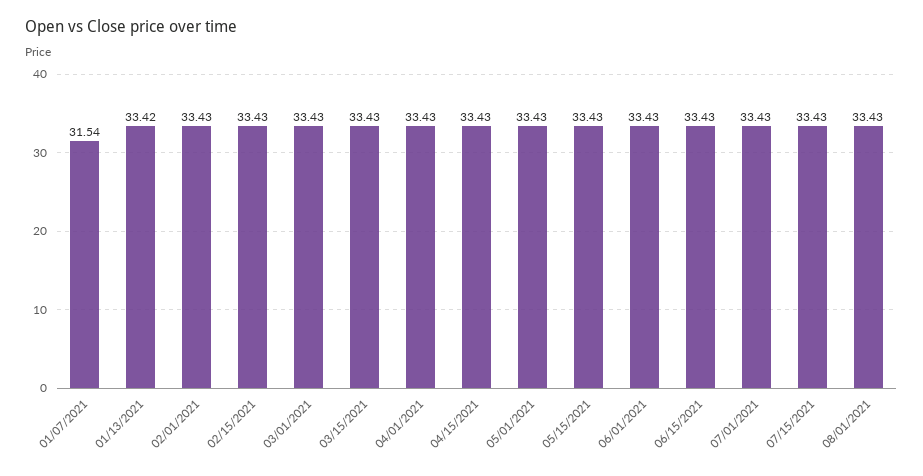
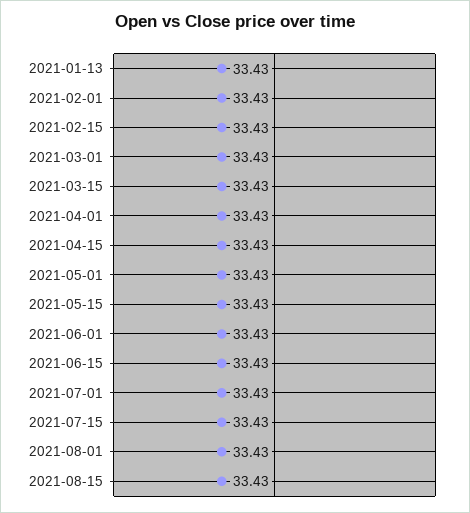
01/07/2021: 31.54 -> none
01/13/2021: 33.42 -> 33.43
2021-08-15: none -> 33.43

